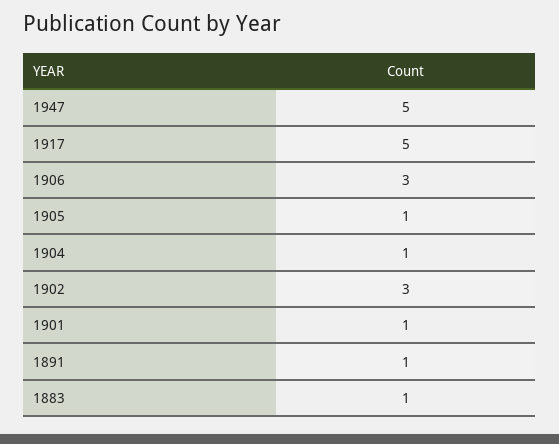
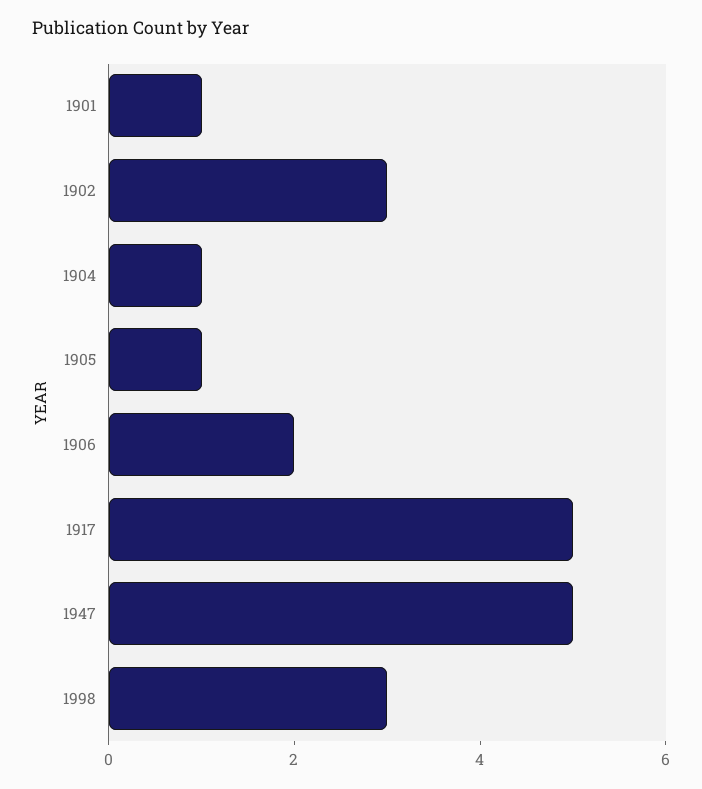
1906: 3 -> 2
1891: 1 -> none
1883: 1 -> none
1998: none -> 3

